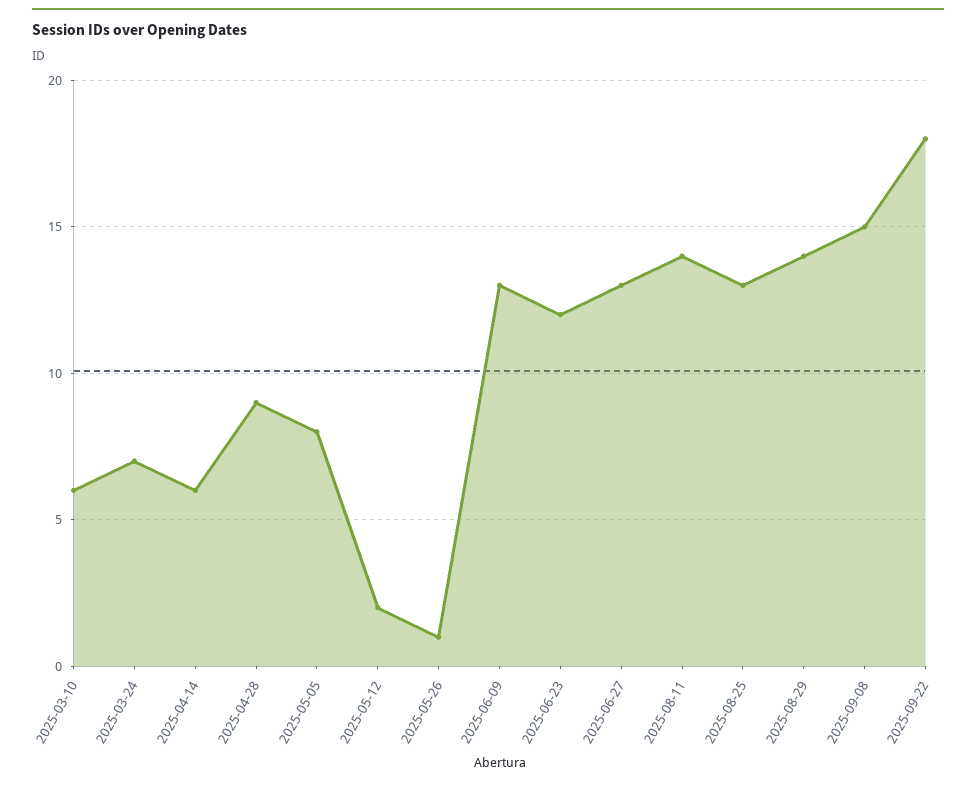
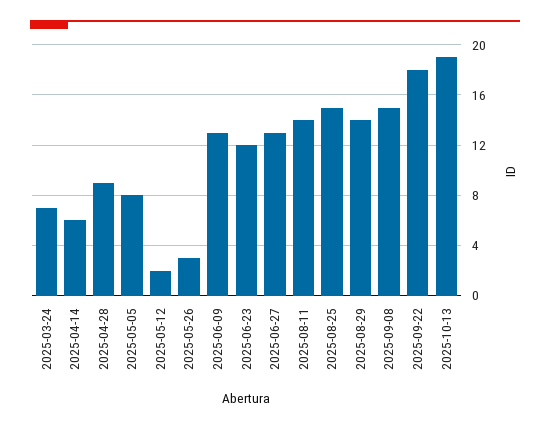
2025-03-10: 6 -> none
2025-05-26: 1 -> 3
2025-08-25: 13 -> 15
2025-10-13: none -> 19

